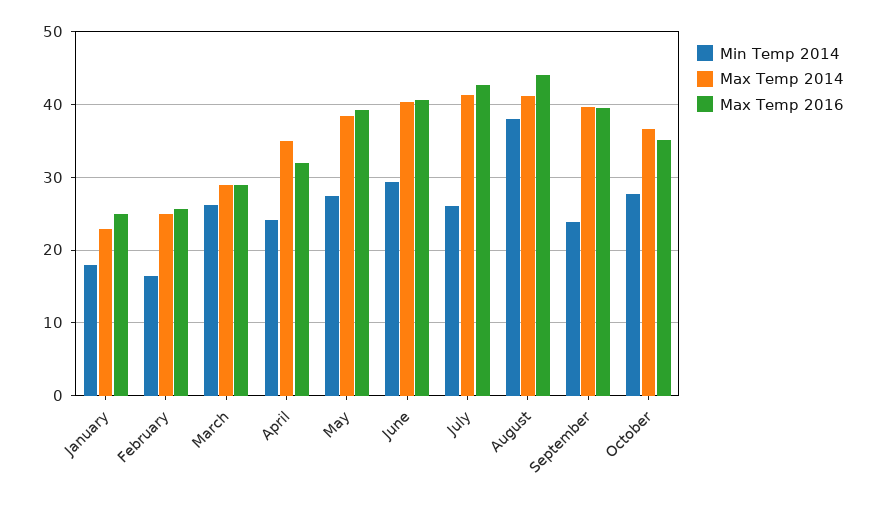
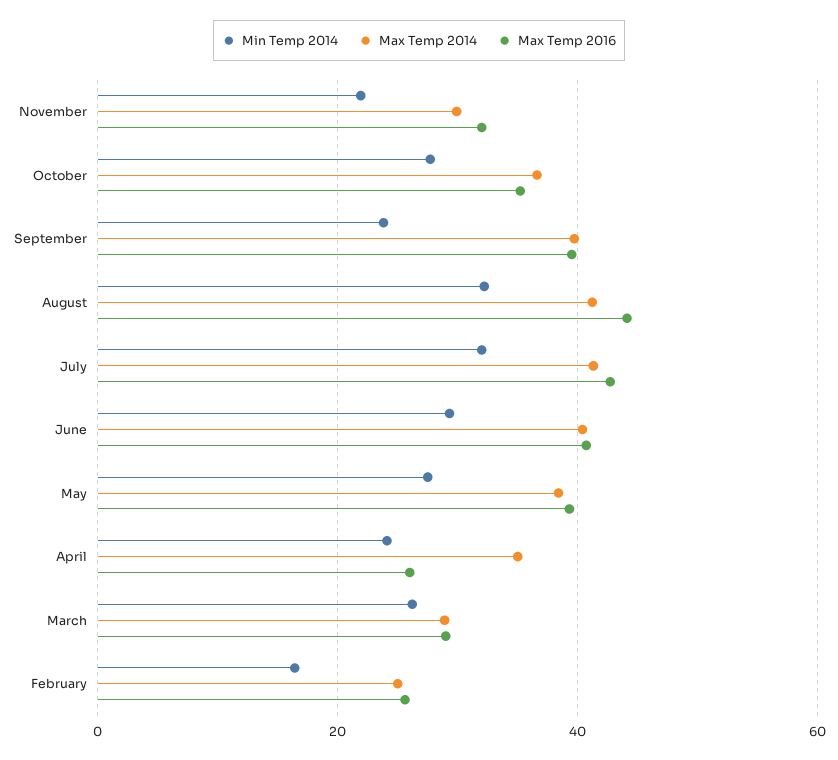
Min Temp 2014, January: 18 -> none
Max Temp 2014, January: 23 -> none
Max Temp 2016, January: 25 -> none
Max Temp 2016, April: 32 -> 26
Min Temp 2014, July: 26 -> 32
Min Temp 2014, August: 38 -> 32
Min Temp 2014, November: none -> 22
Max Temp 2014, November: none -> 30
Max Temp 2016, November: none -> 32

